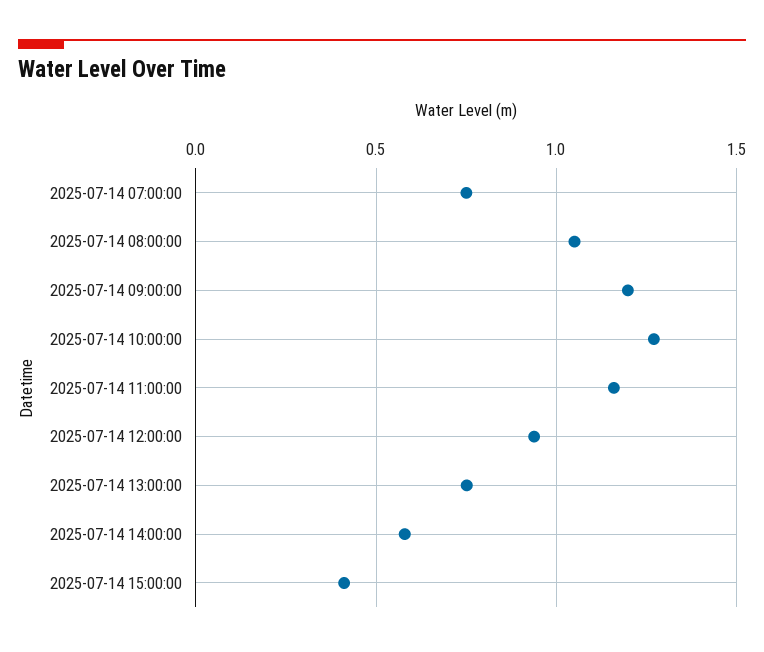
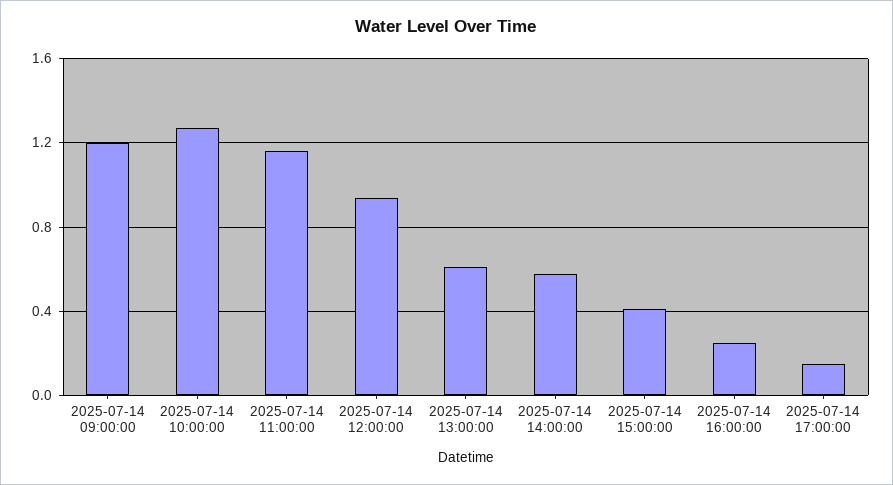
2025-07-14 07:00:00: 0.75 -> none
2025-07-14 08:00:00: 1.05 -> none
2025-07-14 13:00:00: 0.75 -> 0.6
2025-07-14 16:00:00: none -> 0.25
2025-07-14 17:00:00: none -> 0.15

